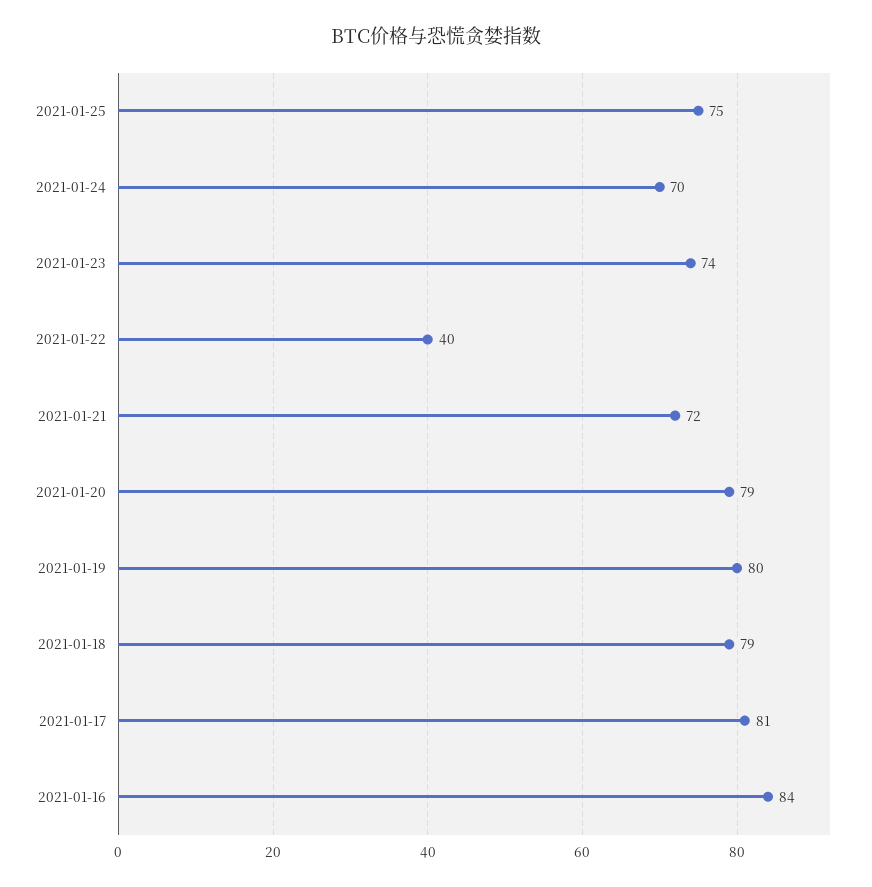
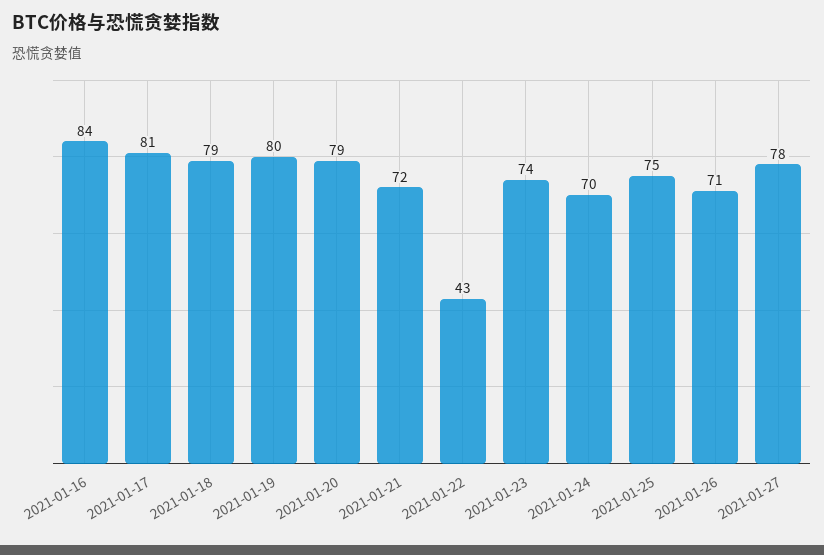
2021-01-22: 40 -> 43
2021-01-26: none -> 71
2021-01-27: none -> 78

